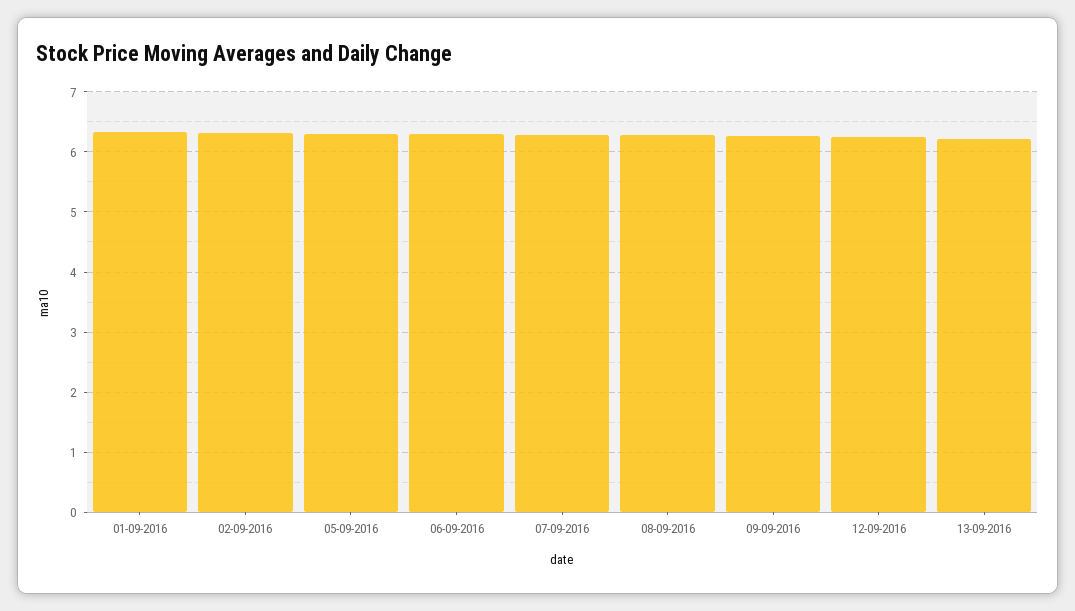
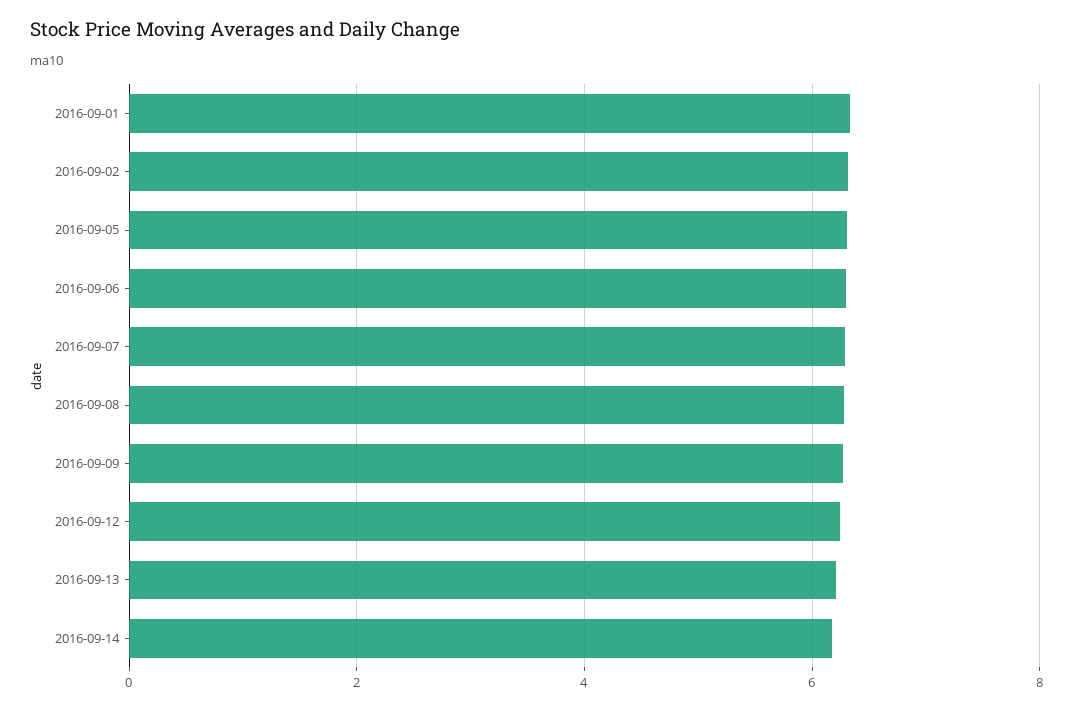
2016-09-14: none -> 6.2

